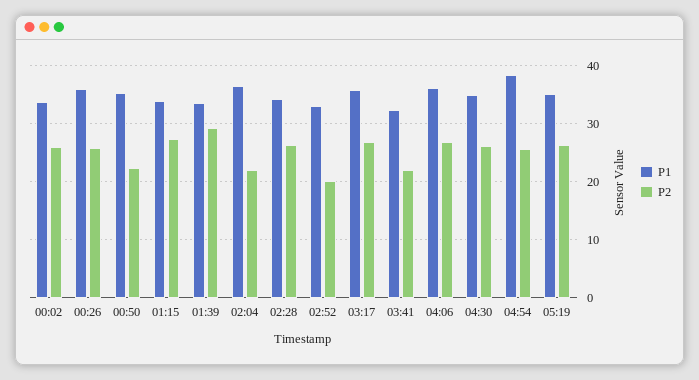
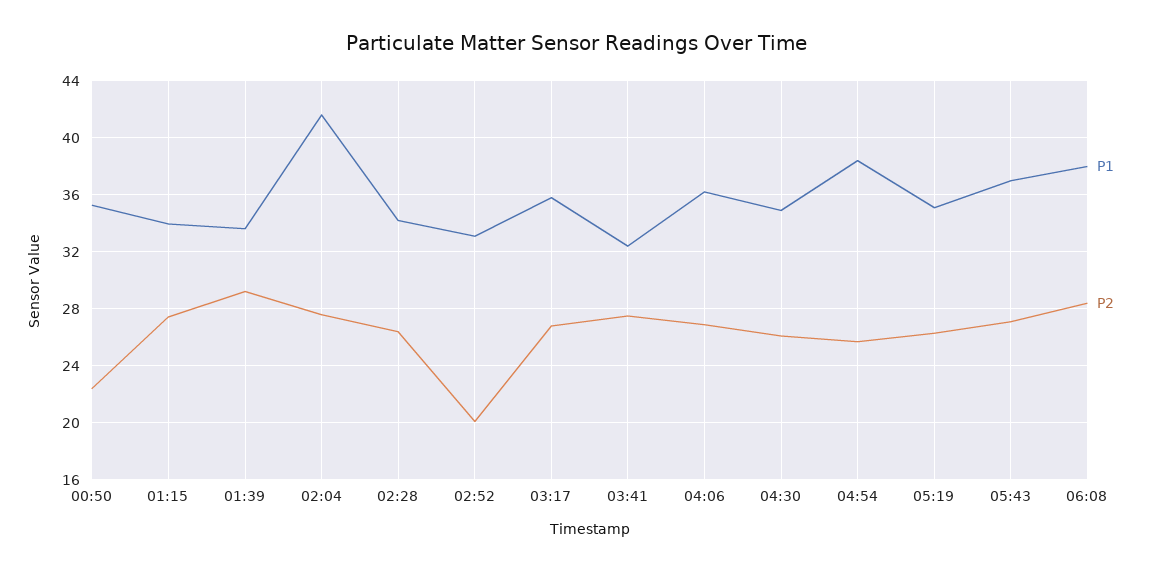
P1, 00:02: 34 -> none
P2, 00:02: 26 -> none
P1, 00:26: 36 -> none
P2, 00:26: 26 -> none
P1, 02:04: 36 -> 41.5
P2, 02:04: 22 -> 27.5
P2, 03:41: 22 -> 27.5
P1, 05:43: none -> 37
P2, 05:43: none -> 27
P1, 06:08: none -> 38
P2, 06:08: none -> 28.5

